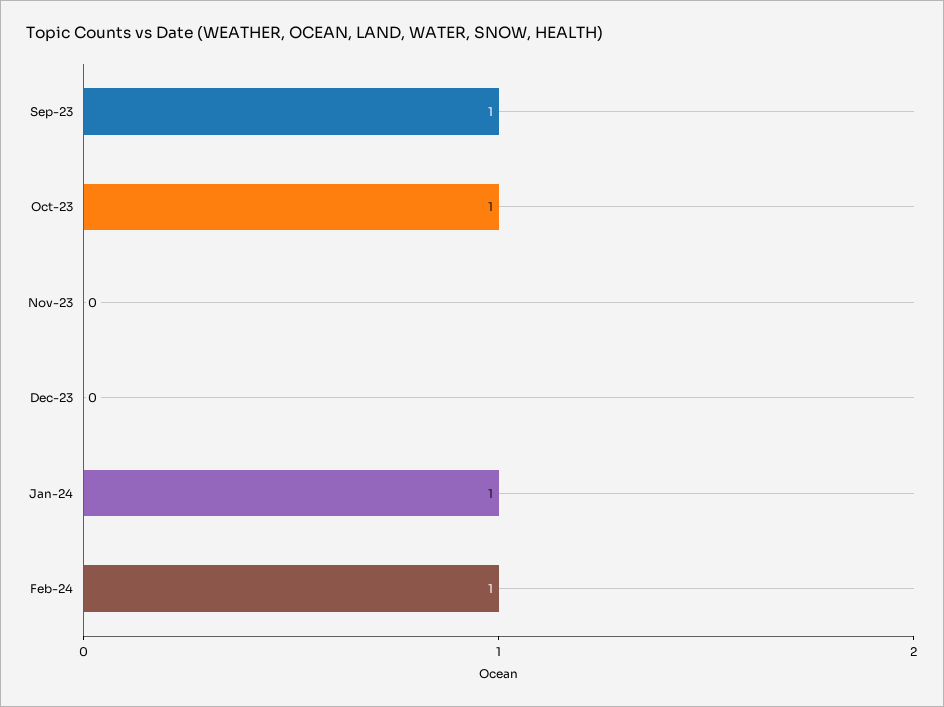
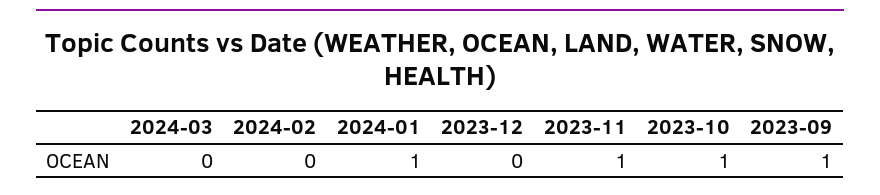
Nov-23: 0 -> 1
Feb-24: 1 -> 0
2024-03: none -> 0

